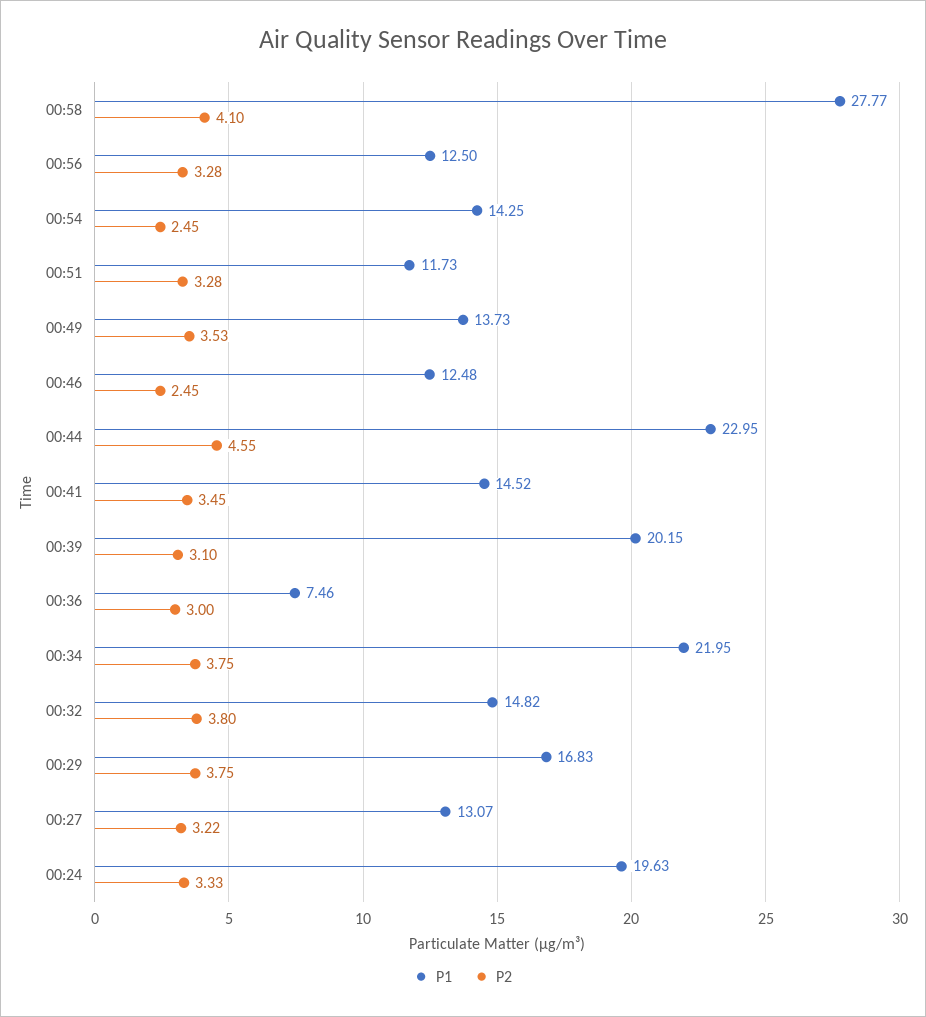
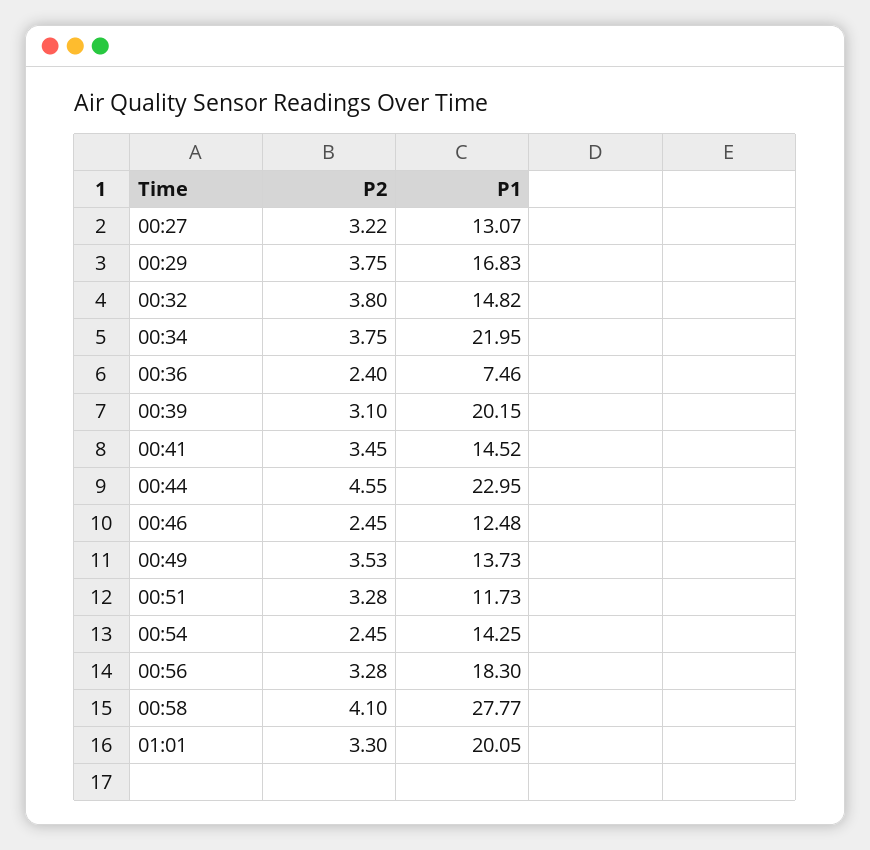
P1, 00:56: 12.5 -> 18.3
P2, 00:36: 3 -> 2.4
P1, 00:24: 19.63 -> none
P2, 00:24: 3.33 -> none
P2, 01:01: none -> 3.3
P1, 01:01: none -> 20.05

